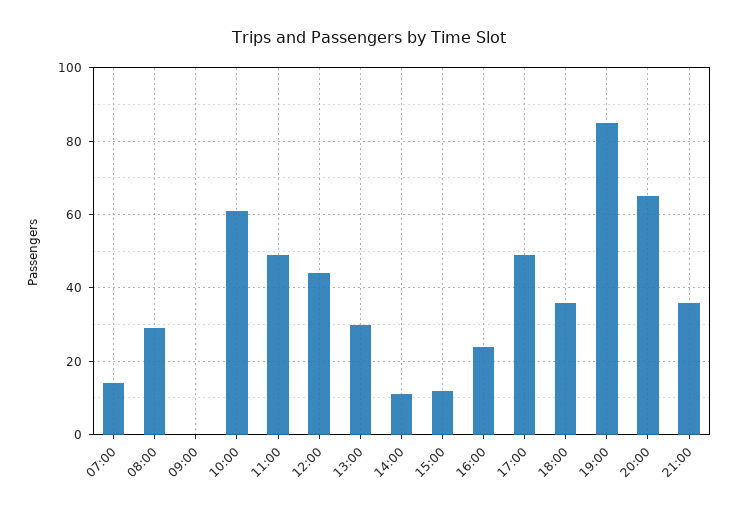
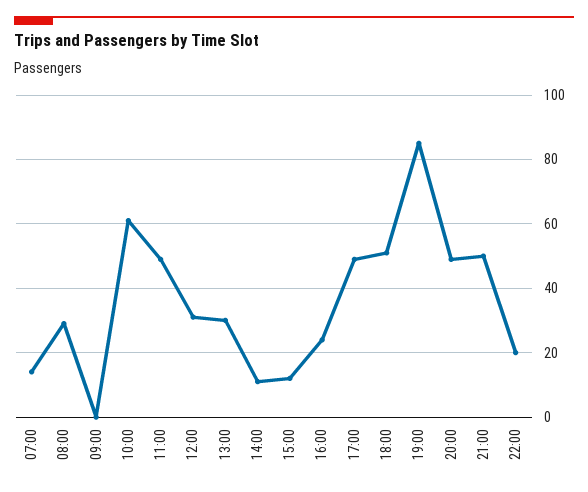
12:00: 45 -> 30
18:00: 35 -> 50
20:00: 65 -> 50
21:00: 35 -> 50
22:00: none -> 20

